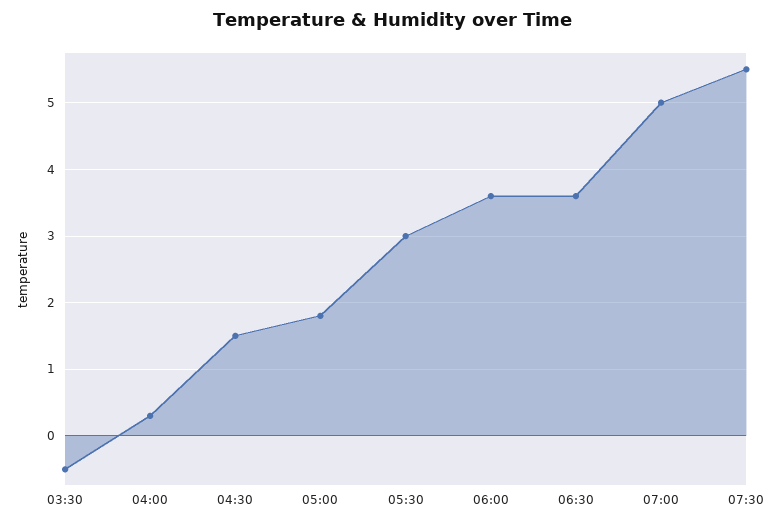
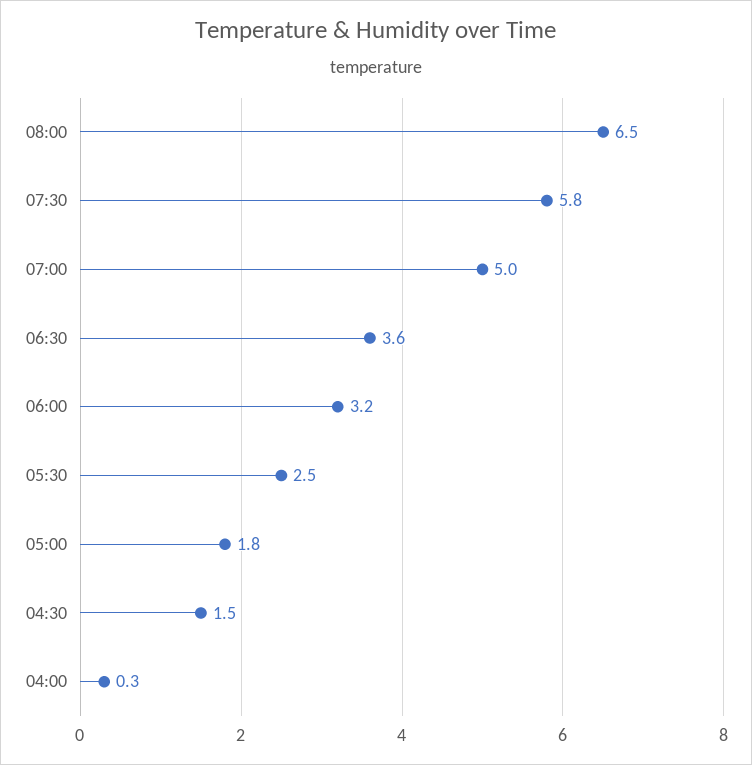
03:30: -0.5 -> none
05:30: 3 -> 2.5
06:00: 3.6 -> 3.2
07:30: 5.5 -> 5.8
08:00: none -> 6.5

